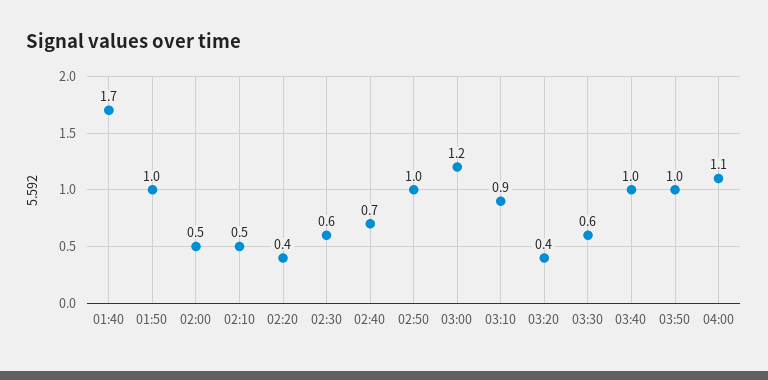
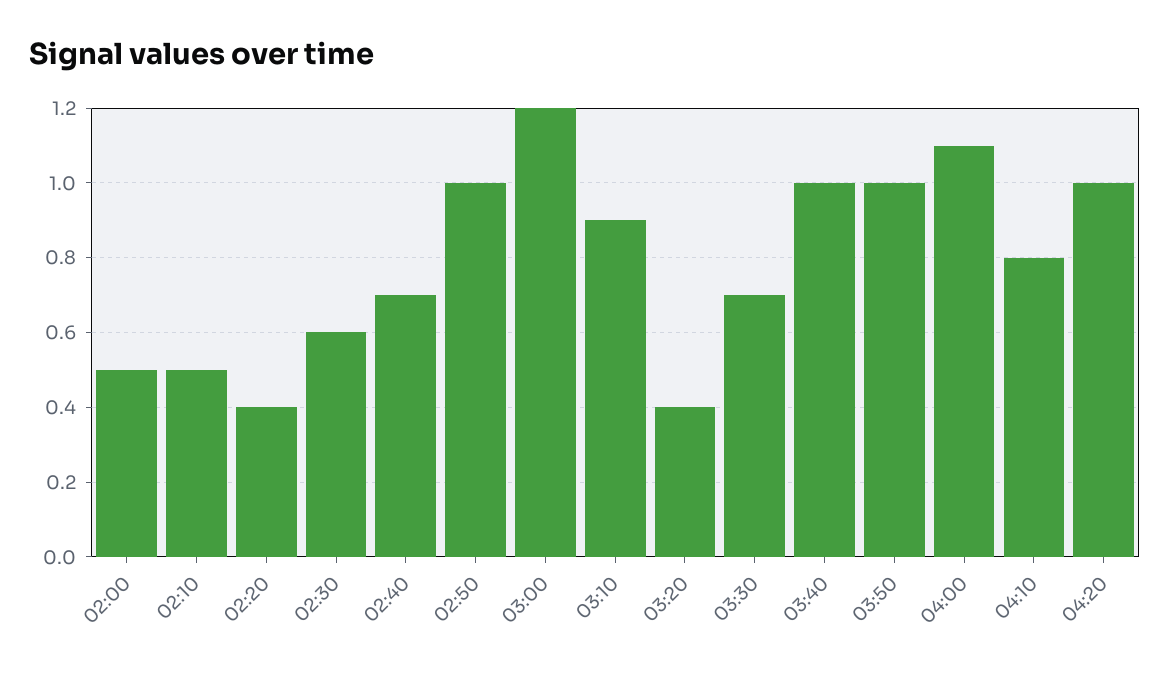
01:40: 1.7 -> none
01:50: 1 -> none
03:30: 0.6 -> 0.7
04:10: none -> 0.8
04:20: none -> 1

